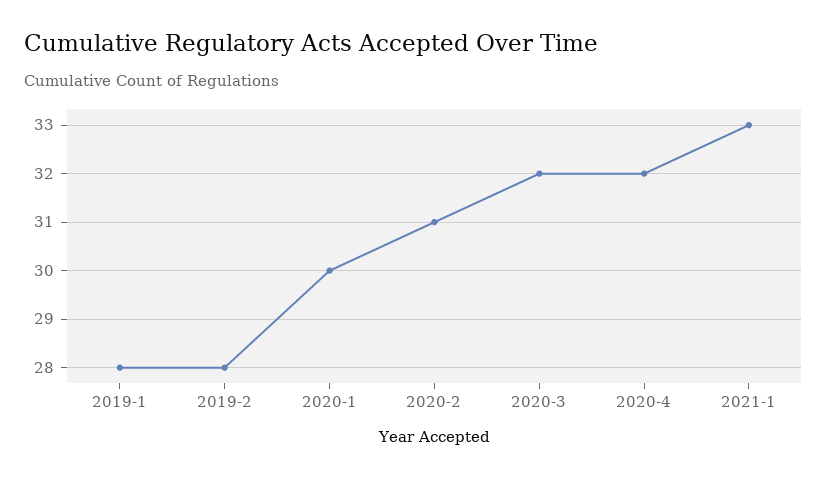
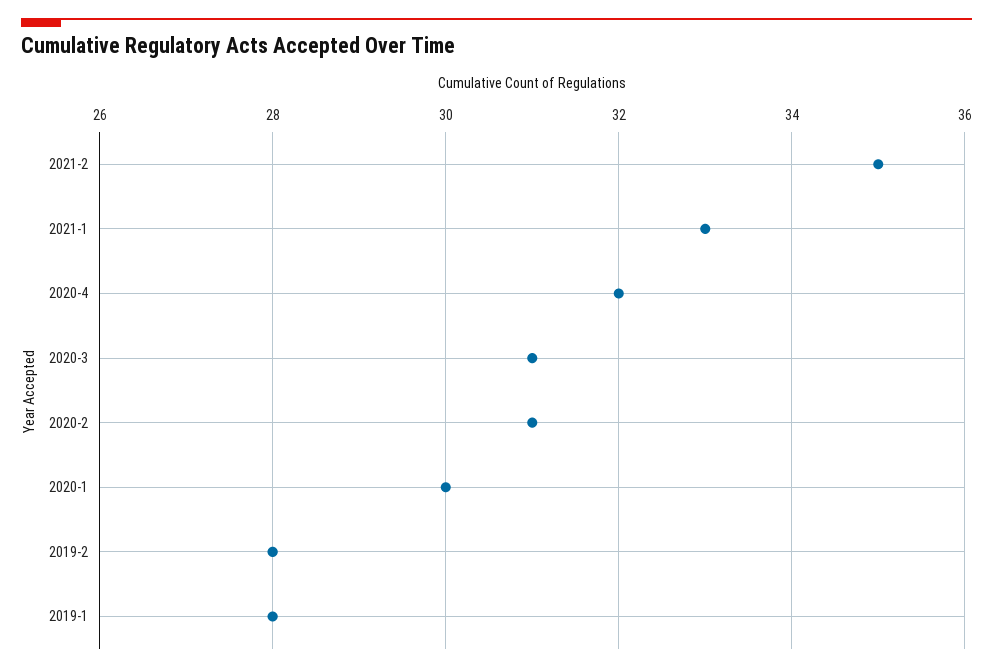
2020-3: 32 -> 31
2021-2: none -> 35

